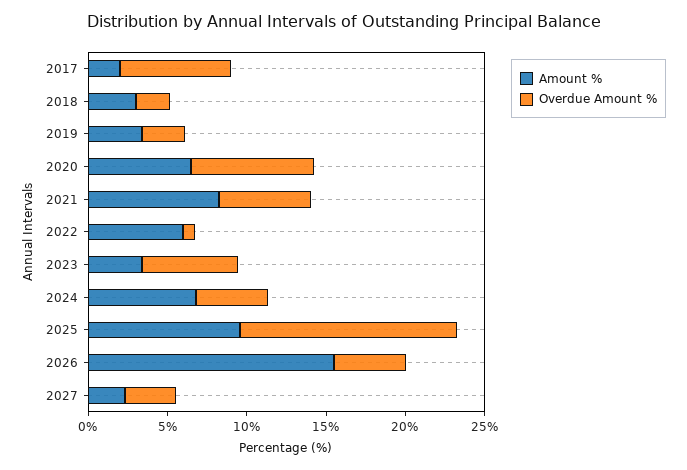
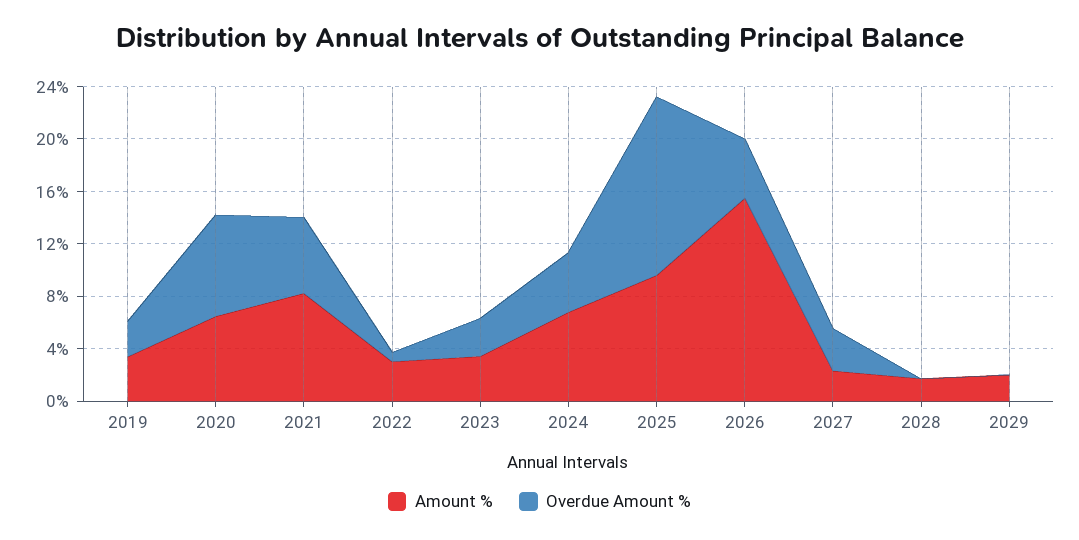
Amount %, 2017: 2 -> none
Overdue Amount %, 2017: 7 -> none
Amount %, 2018: 3 -> none
Overdue Amount %, 2018: 2 -> none
Amount %, 2022: 6 -> 3
Overdue Amount %, 2023: 6 -> 3
Amount %, 2028: none -> 2
Overdue Amount %, 2028: none -> 0
Amount %, 2029: none -> 2
Overdue Amount %, 2029: none -> 0

